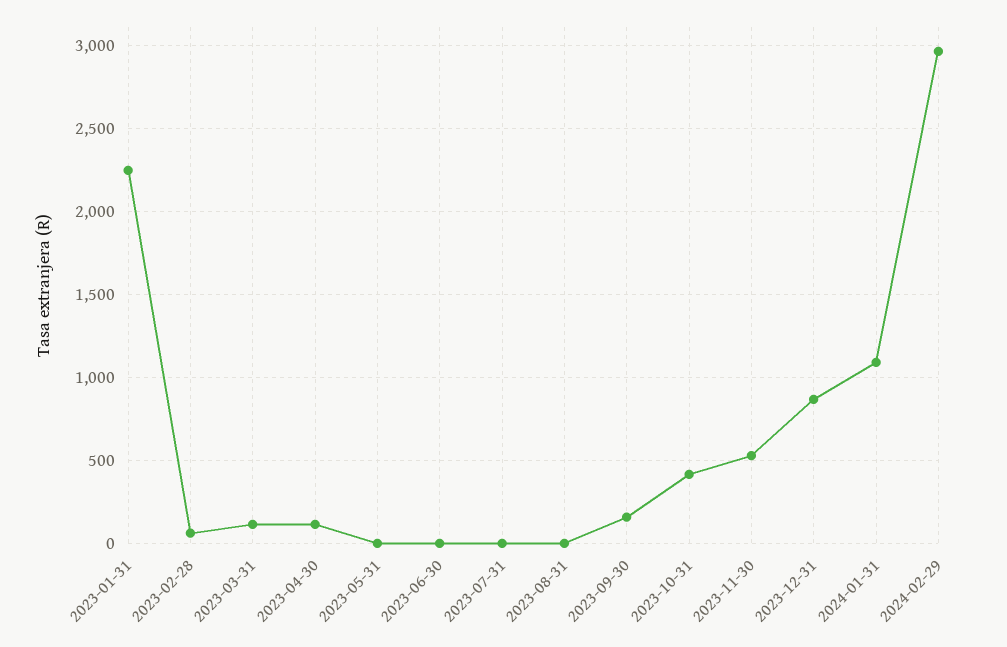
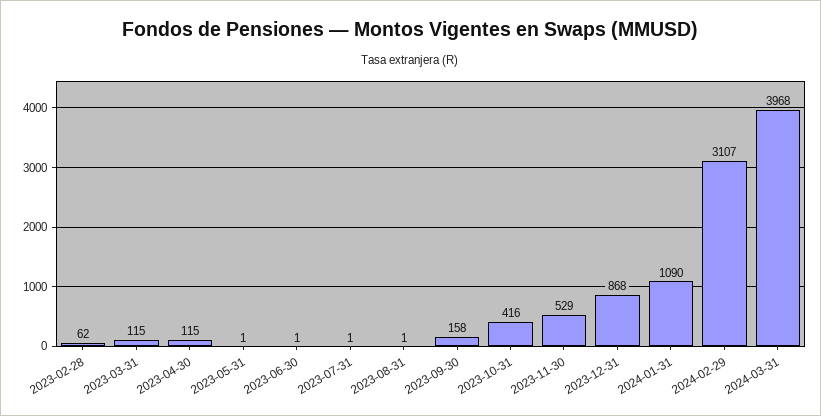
2023-01-31: 2250 -> none
2024-02-29: 2950 -> 3107
2024-03-31: none -> 3968

